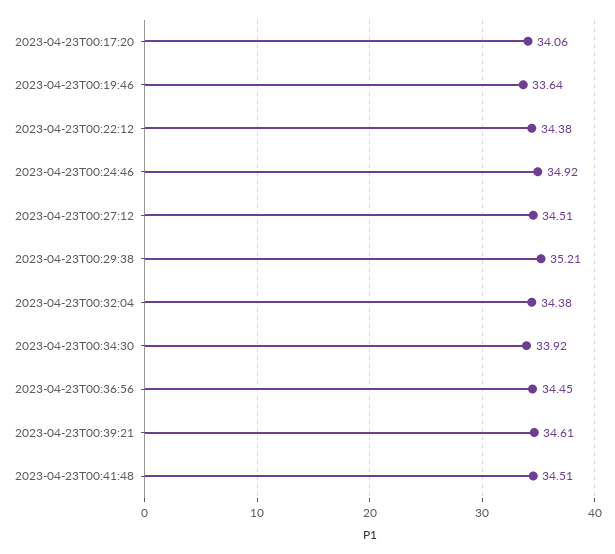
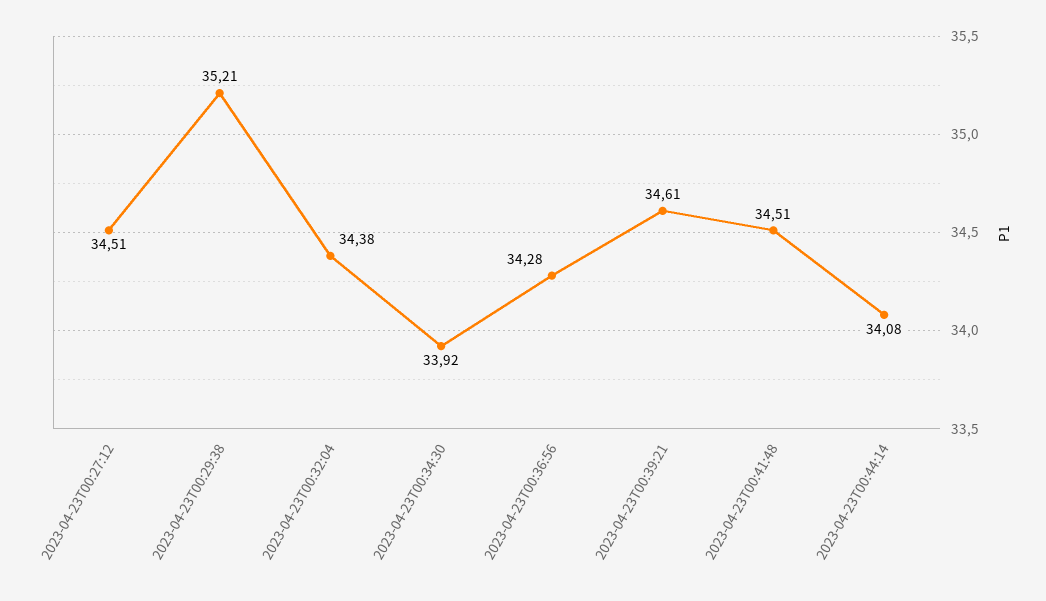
2023-04-23T00:17:20: 34.06 -> none
2023-04-23T00:19:46: 33.64 -> none
2023-04-23T00:22:12: 34.38 -> none
2023-04-23T00:24:46: 34.92 -> none
2023-04-23T00:36:56: 34.45 -> 34.28
2023-04-23T00:44:14: none -> 34.08

